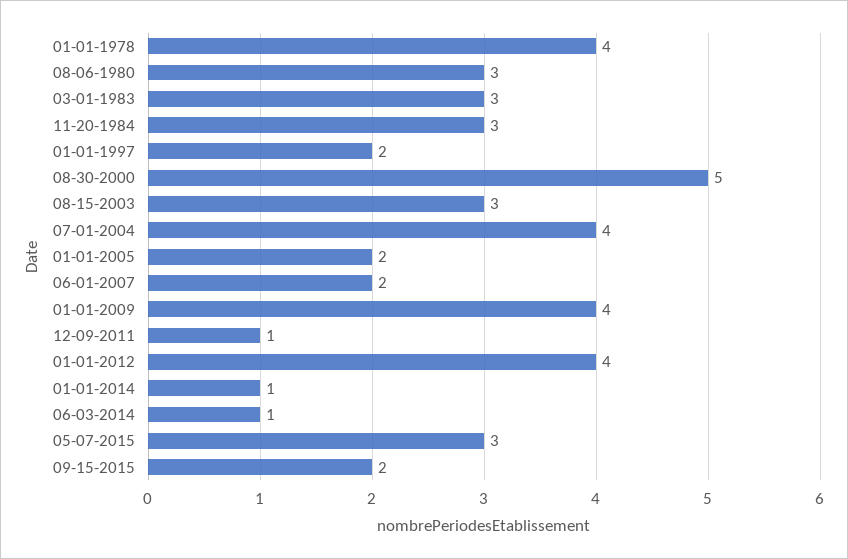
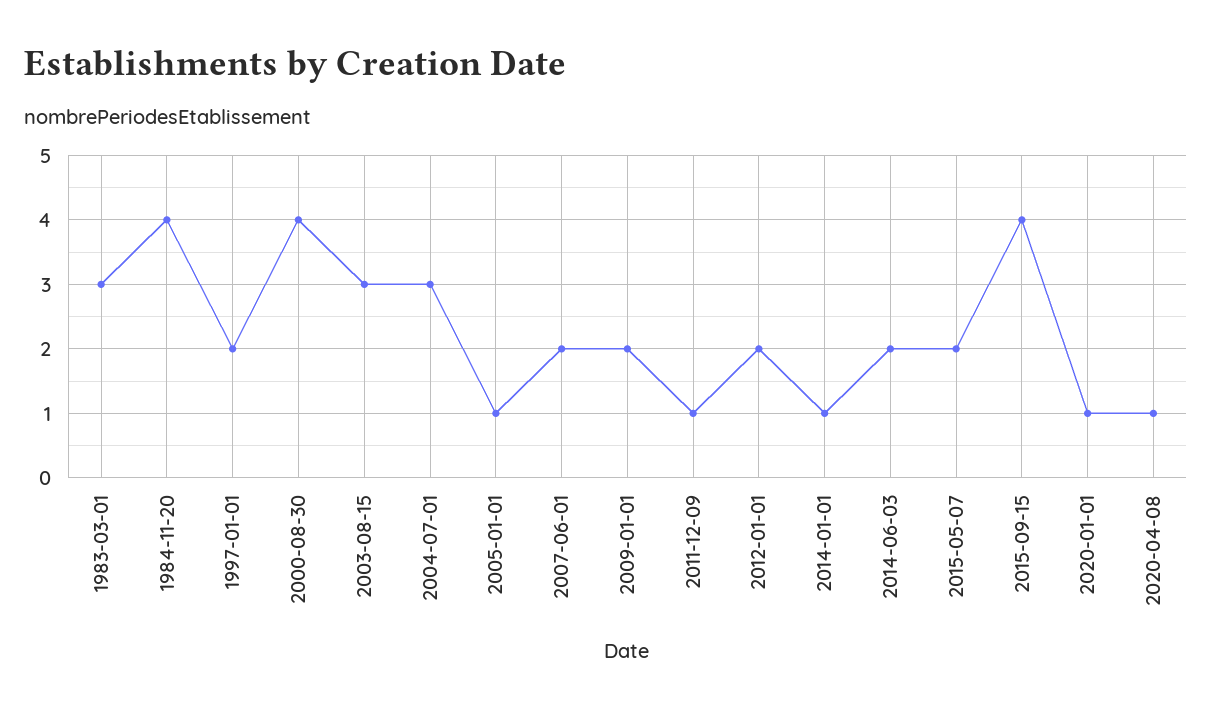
01-01-1978: 4 -> none
08-06-1980: 3 -> none
11-20-1984: 3 -> 4
08-30-2000: 5 -> 4
07-01-2004: 4 -> 3
01-01-2005: 2 -> 1
01-01-2009: 4 -> 2
01-01-2012: 4 -> 2
06-03-2014: 1 -> 2
05-07-2015: 3 -> 2
09-15-2015: 2 -> 4
2020-01-01: none -> 1
2020-04-08: none -> 1

